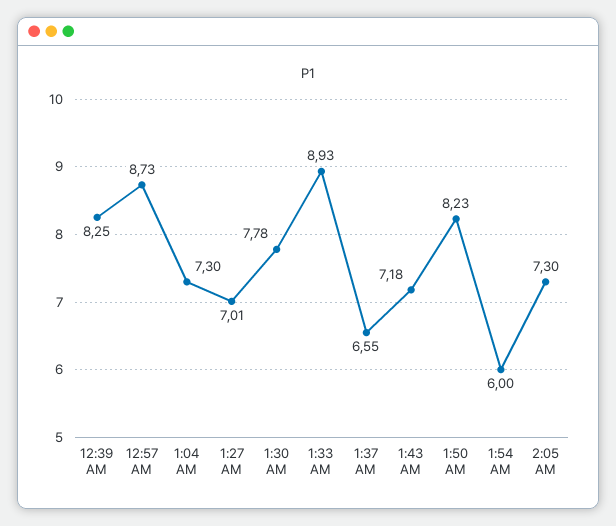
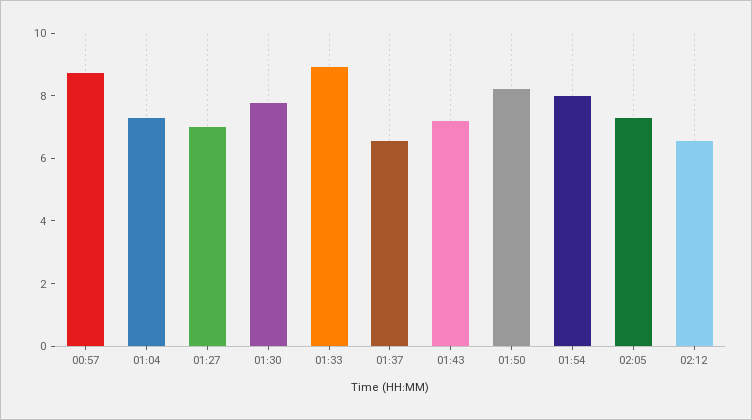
12:39 AM: 8.25 -> none
1:54 AM: 6 -> 8
02:12: none -> 6.5

